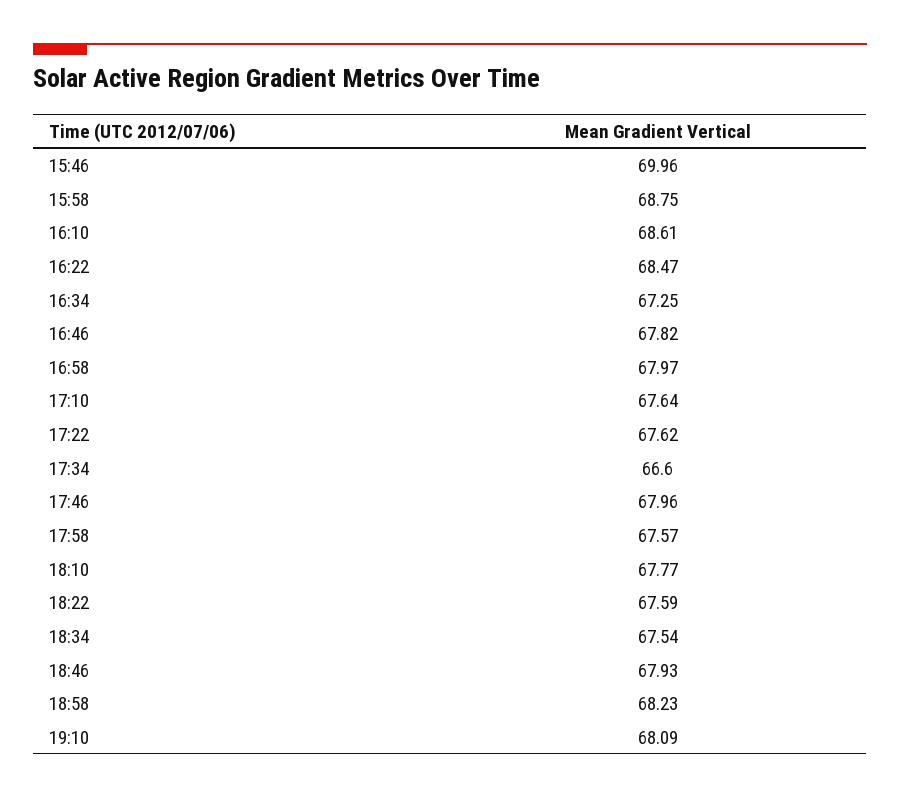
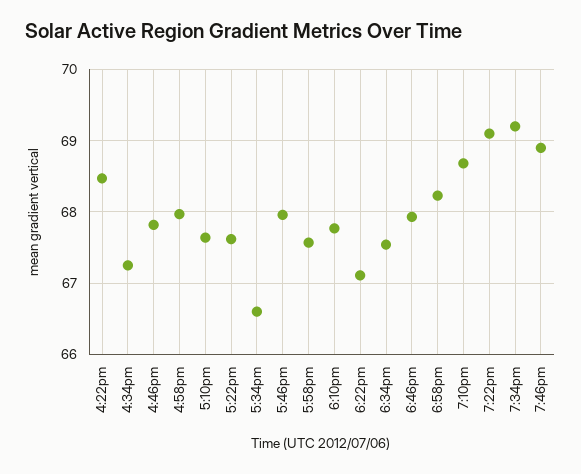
15:46: 69.96 -> none
15:58: 68.75 -> none
16:10: 68.61 -> none
18:22: 67.59 -> 67.1
19:10: 68.09 -> 68.7
7:22pm: none -> 69.1
7:34pm: none -> 69.2
7:46pm: none -> 68.9

